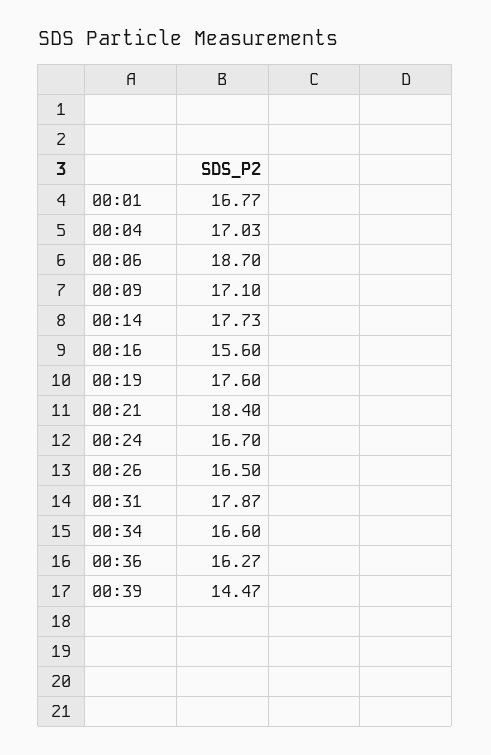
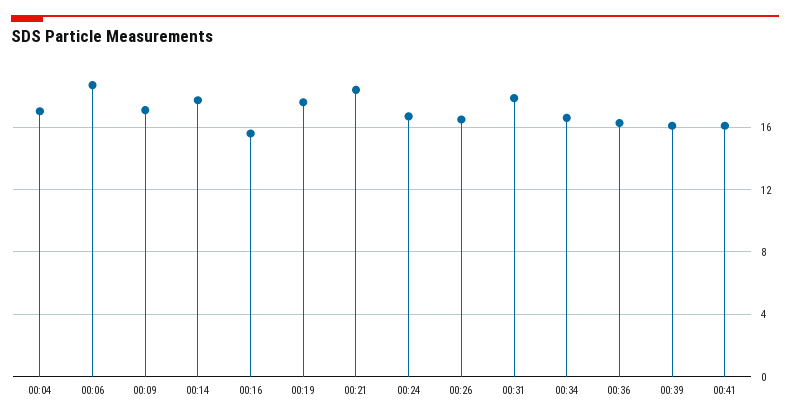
00:01: 16.77 -> none
00:39: 14.47 -> 16
00:41: none -> 16

